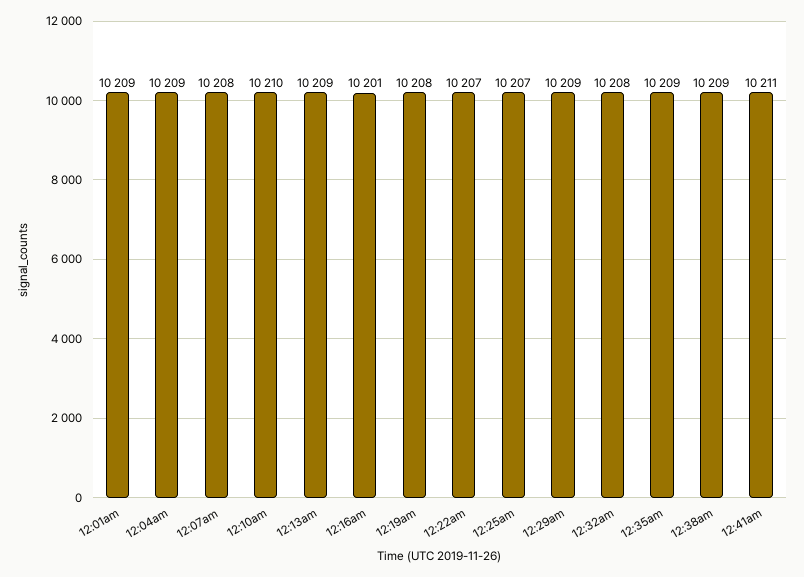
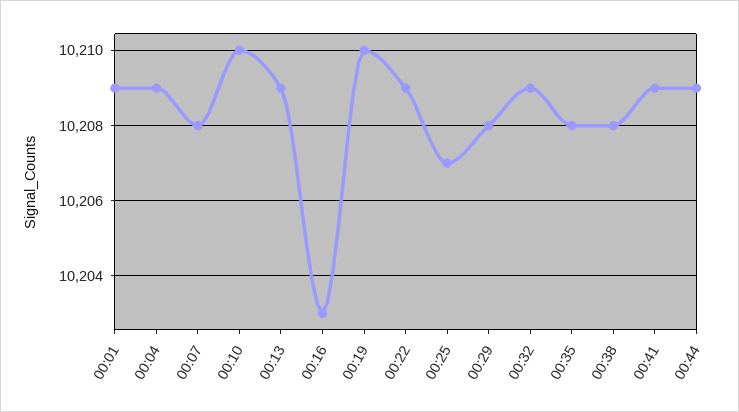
12:16am: 10201 -> 10203
12:19am: 10208 -> 10210
12:22am: 10207 -> 10209
12:29am: 10209 -> 10208
12:32am: 10208 -> 10209
12:35am: 10209 -> 10208
12:38am: 10209 -> 10208
12:41am: 10211 -> 10209
00:44: none -> 10209

